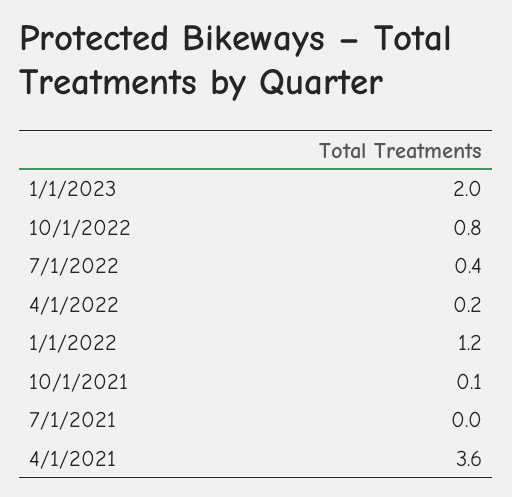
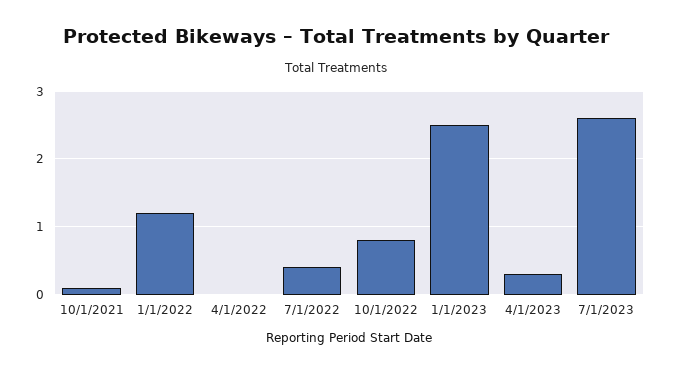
1/1/2023: 2 -> 2.5
4/1/2022: 0.2 -> 0
7/1/2021: 0 -> none
4/1/2021: 3.6 -> none
4/1/2023: none -> 0.3
7/1/2023: none -> 2.6

